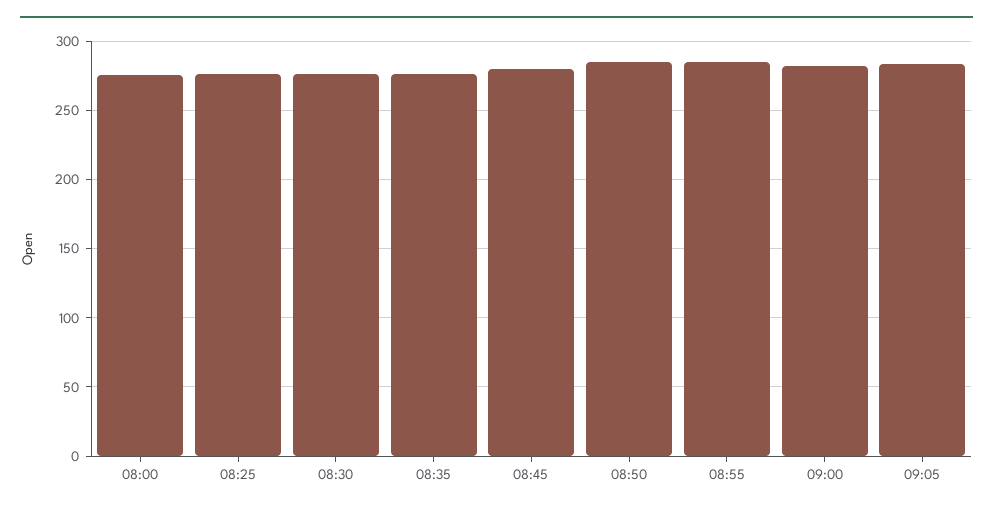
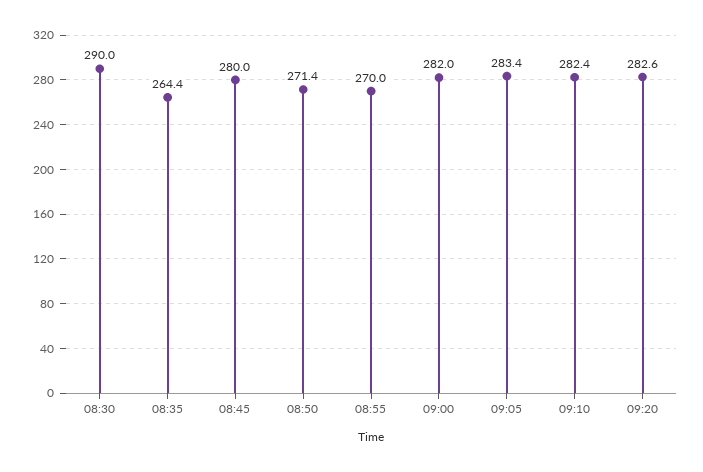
08:00: 275 -> none
08:25: 275 -> none
08:30: 275 -> 290
08:35: 275 -> 264.4
08:50: 285 -> 271.4
08:55: 285 -> 270
09:10: none -> 282.4
09:20: none -> 282.6

